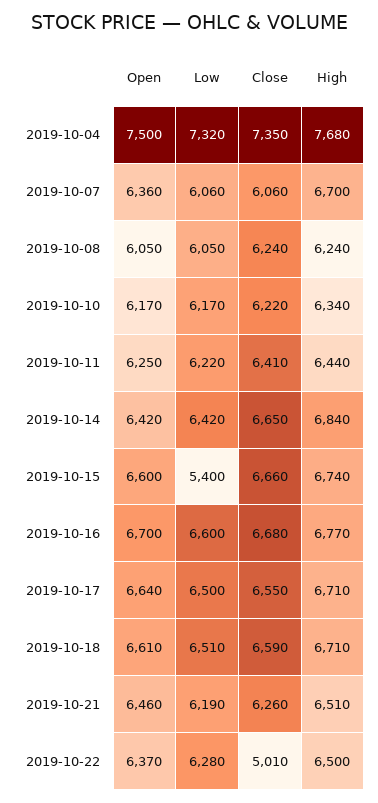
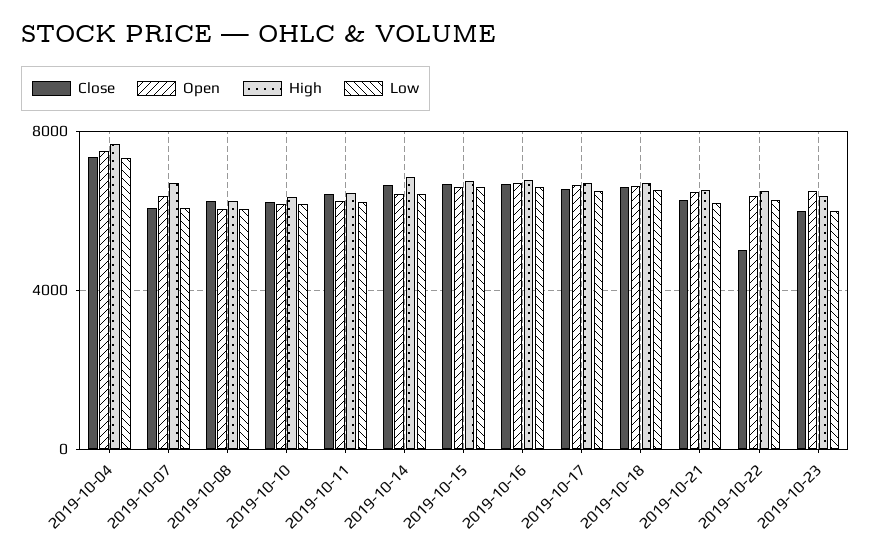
Low, 2019-10-15: 5400 -> 6500
Close, 2019-10-23: none -> 6000
Open, 2019-10-23: none -> 6500
High, 2019-10-23: none -> 6500
Low, 2019-10-23: none -> 6000

